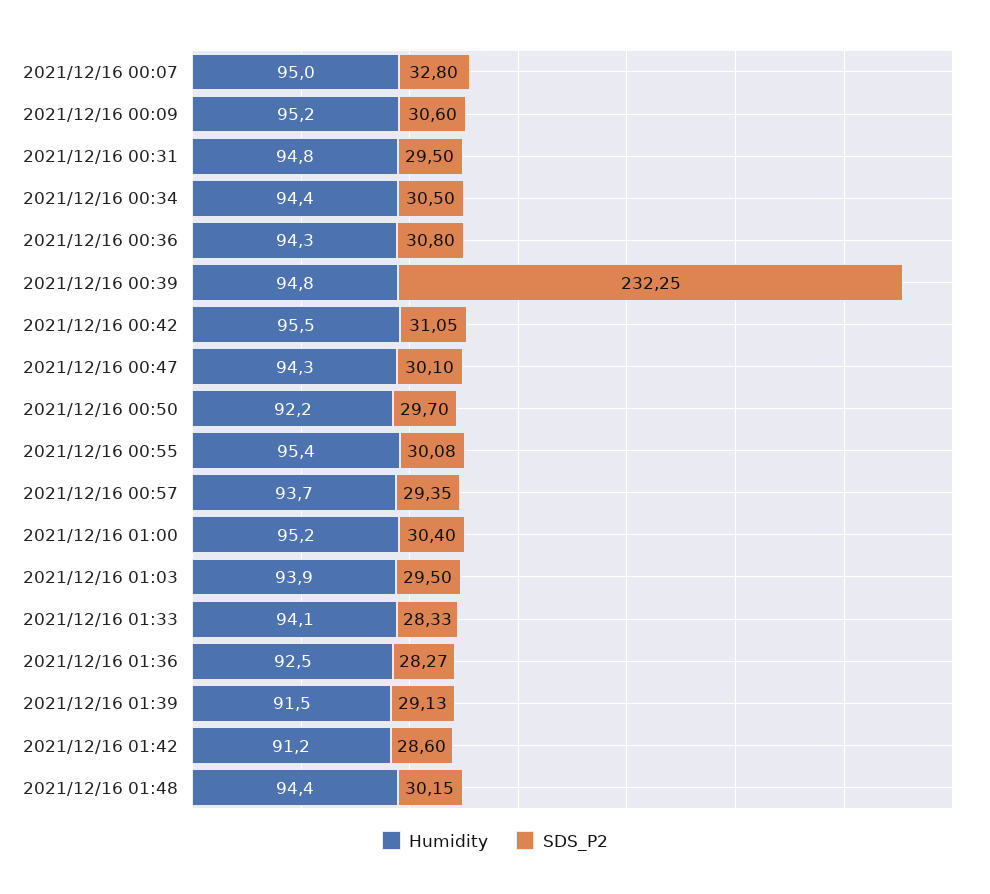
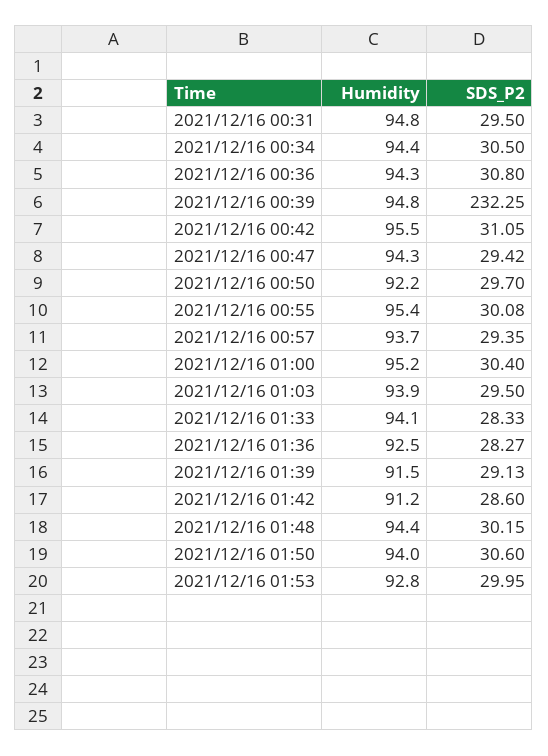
Humidity, 2021/12/16 00:07: 95 -> none
SDS_P2, 2021/12/16 00:07: 32.8 -> none
Humidity, 2021/12/16 00:09: 95.2 -> none
SDS_P2, 2021/12/16 00:09: 30.6 -> none
SDS_P2, 2021/12/16 00:47: 30.1 -> 29.42
Humidity, 2021/12/16 01:50: none -> 94
SDS_P2, 2021/12/16 01:50: none -> 30.6
Humidity, 2021/12/16 01:53: none -> 92.8
SDS_P2, 2021/12/16 01:53: none -> 29.95

